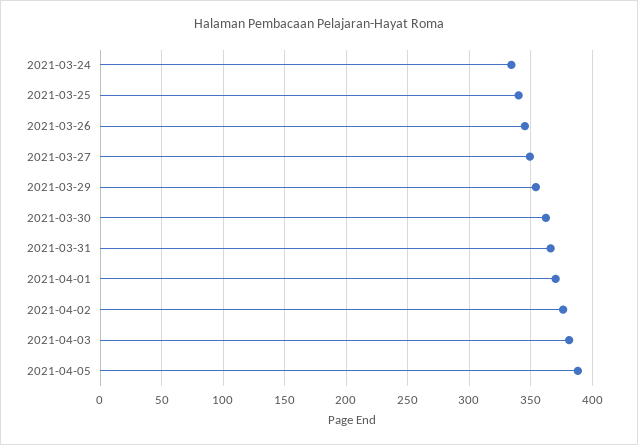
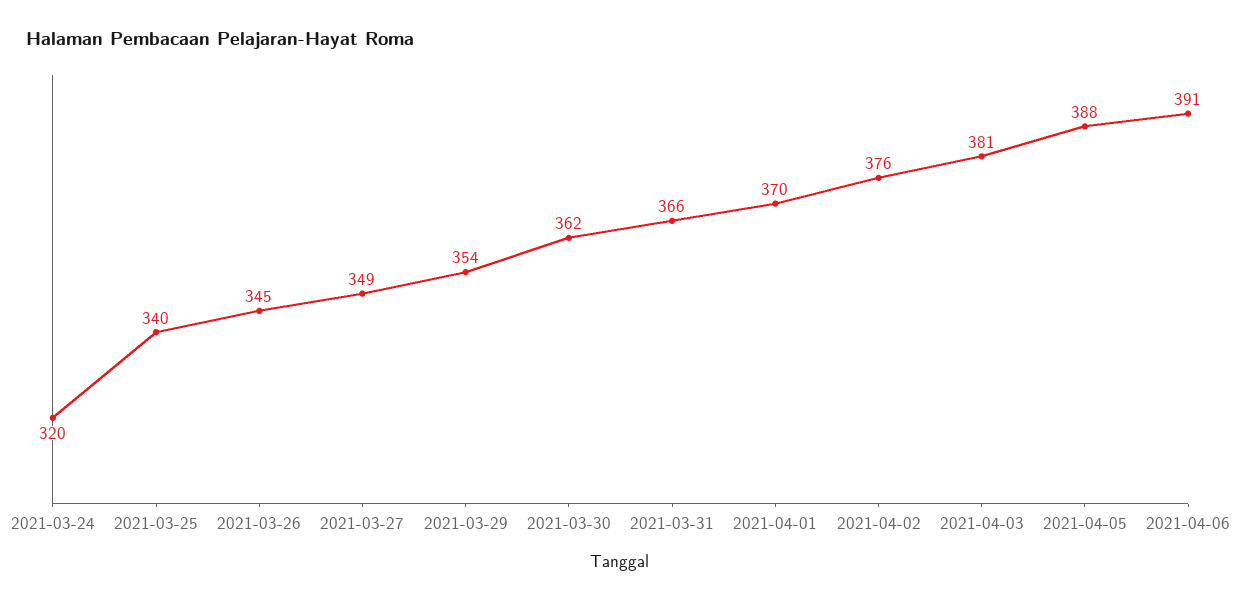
2021-03-24: 335 -> 320
2021-04-06: none -> 391

